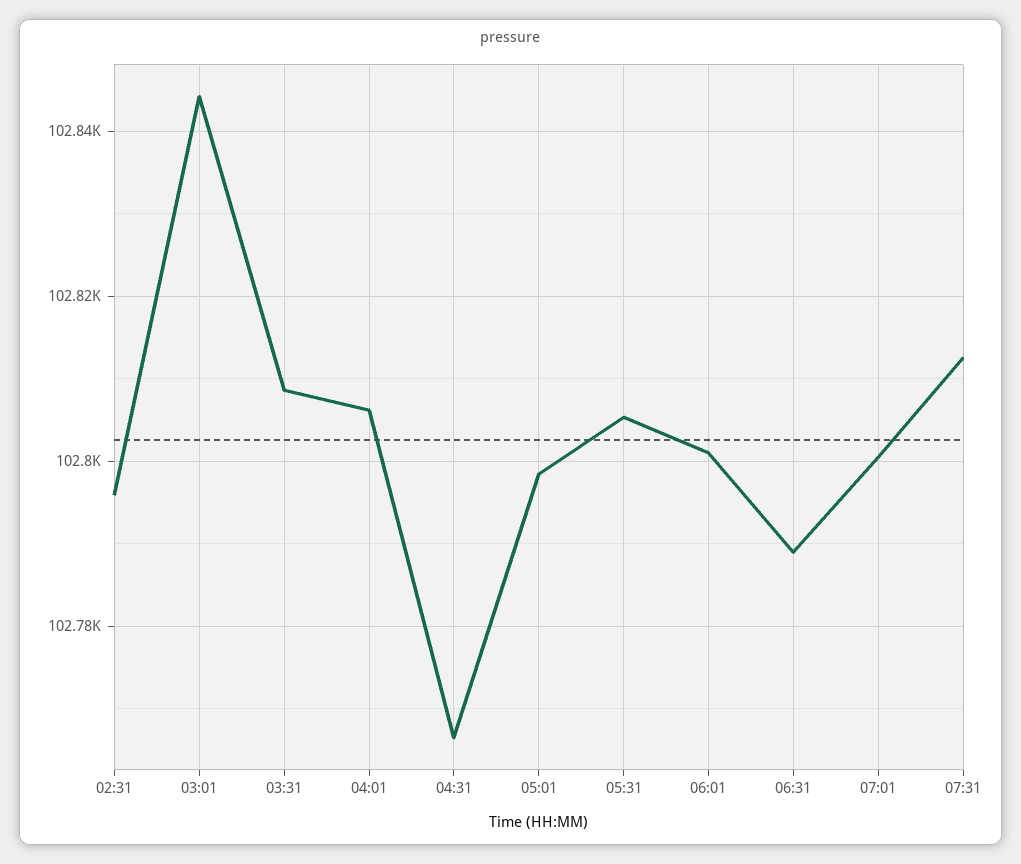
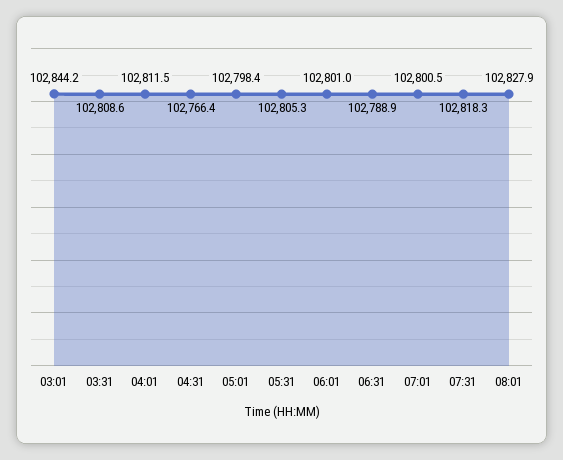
02:31: 102796 -> none
04:01: 102806 -> 102811.5
07:31: 102812 -> 102818.3
08:01: none -> 102827.9

